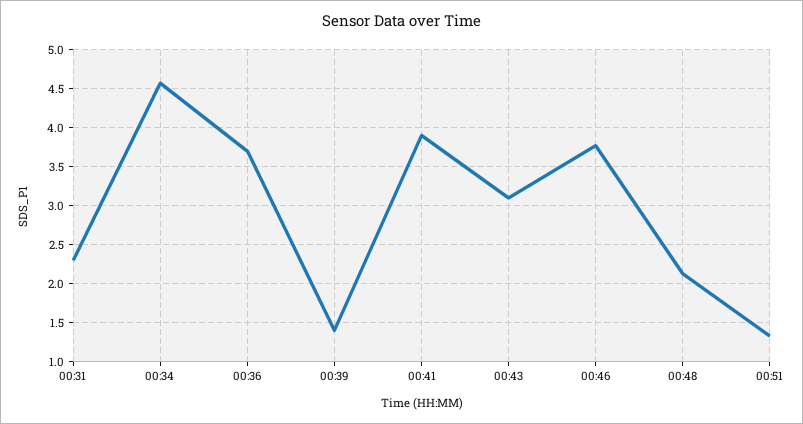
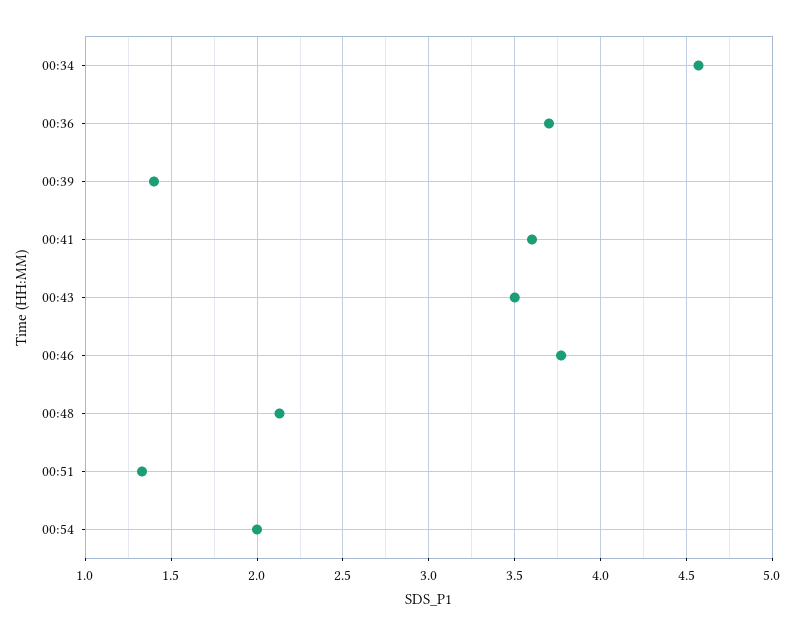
00:31: 2.3 -> none
00:41: 3.9 -> 3.6
00:43: 3.1 -> 3.5
00:54: none -> 2

